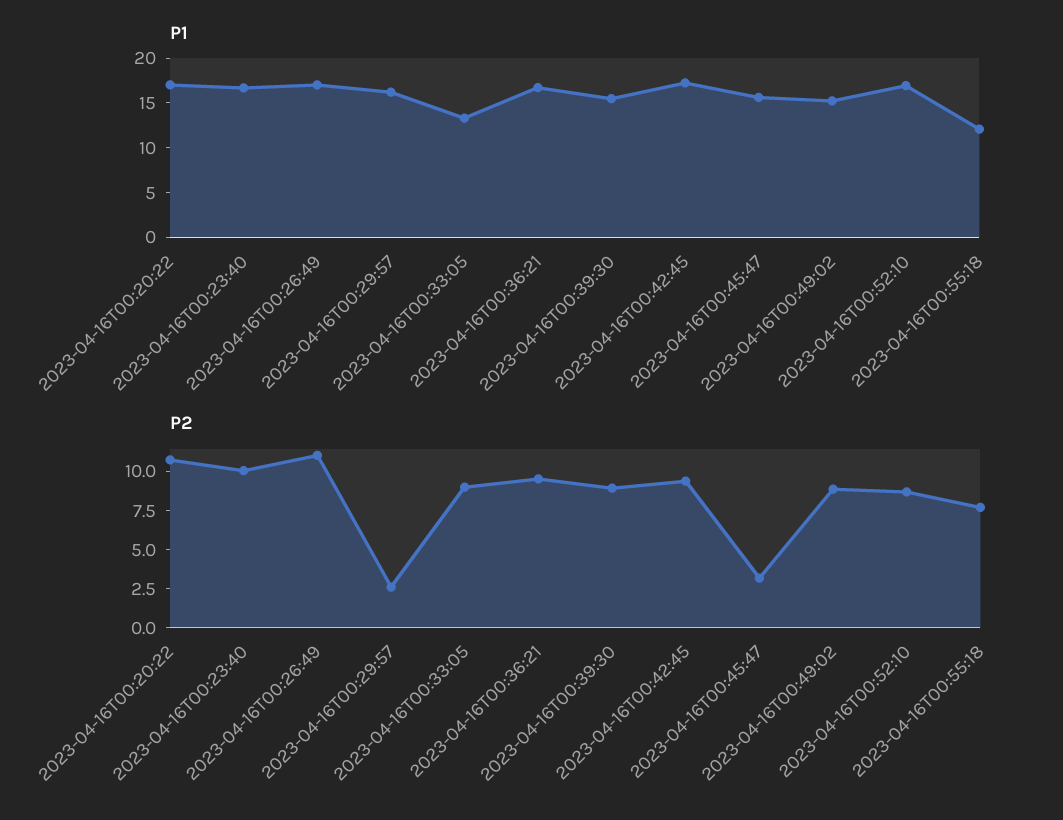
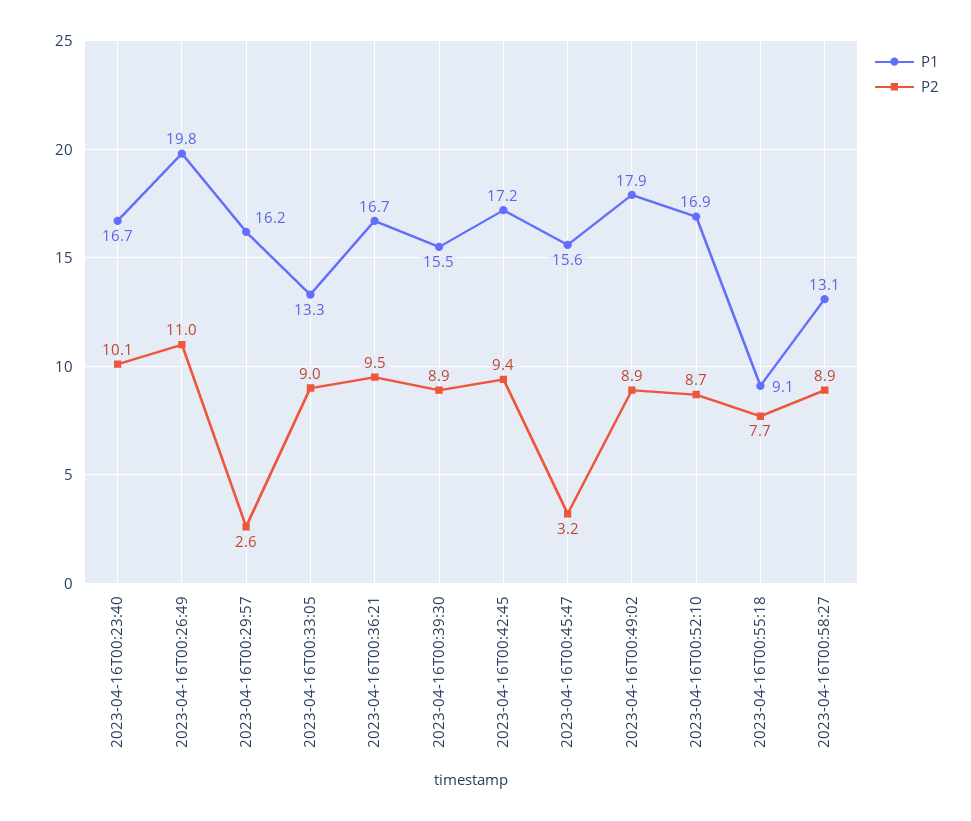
P1, 2023-04-16T00:20:22: 17 -> none
P1, 2023-04-16T00:26:49: 17 -> 19.8
P1, 2023-04-16T00:49:02: 15 -> 17.9
P1, 2023-04-16T00:55:18: 12 -> 9.1
P2, 2023-04-16T00:20:22: 10 -> none
P1, 2023-04-16T00:58:27: none -> 13.1
P2, 2023-04-16T00:58:27: none -> 8.9

